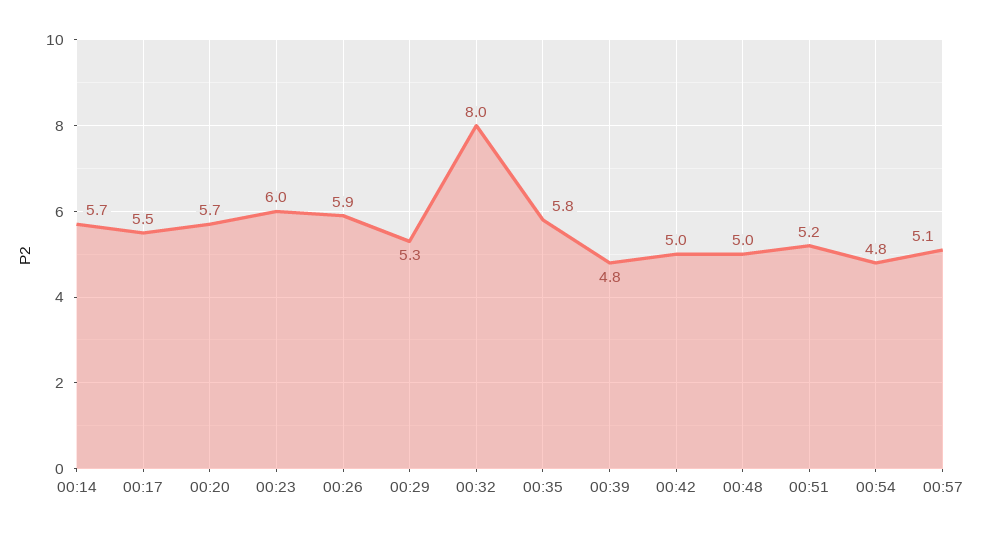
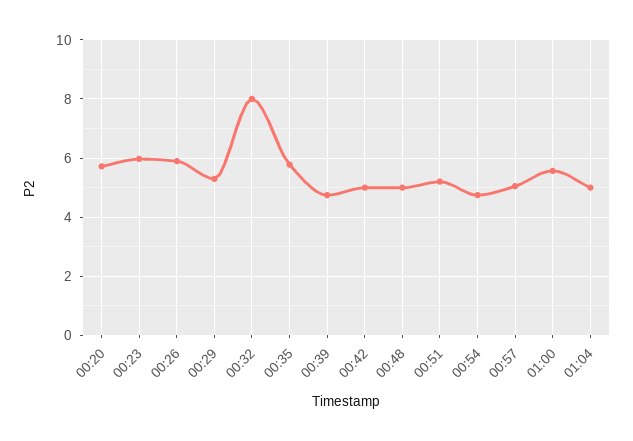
00:14: 5.7 -> none
00:17: 5.5 -> none
01:00: none -> 5.5
01:04: none -> 5

